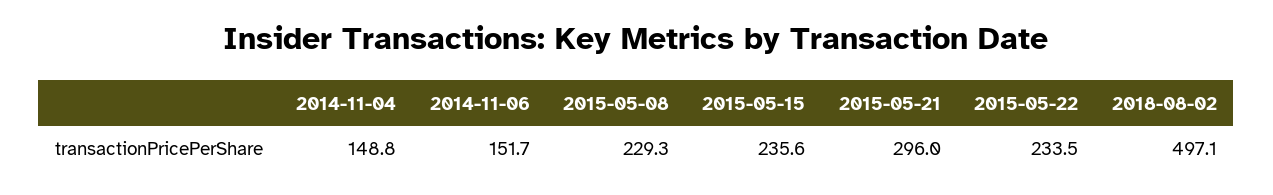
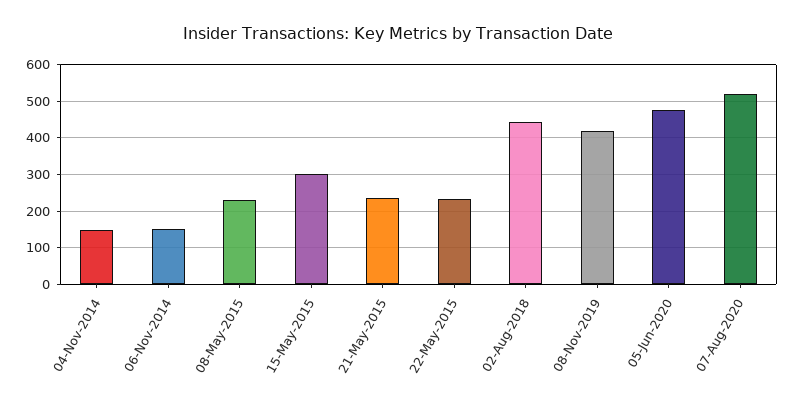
2015-05-15: 235.6 -> 300
2015-05-21: 296 -> 240
2018-08-02: 497.1 -> 440
08-Nov-2019: none -> 420
05-Jun-2020: none -> 480
07-Aug-2020: none -> 520

